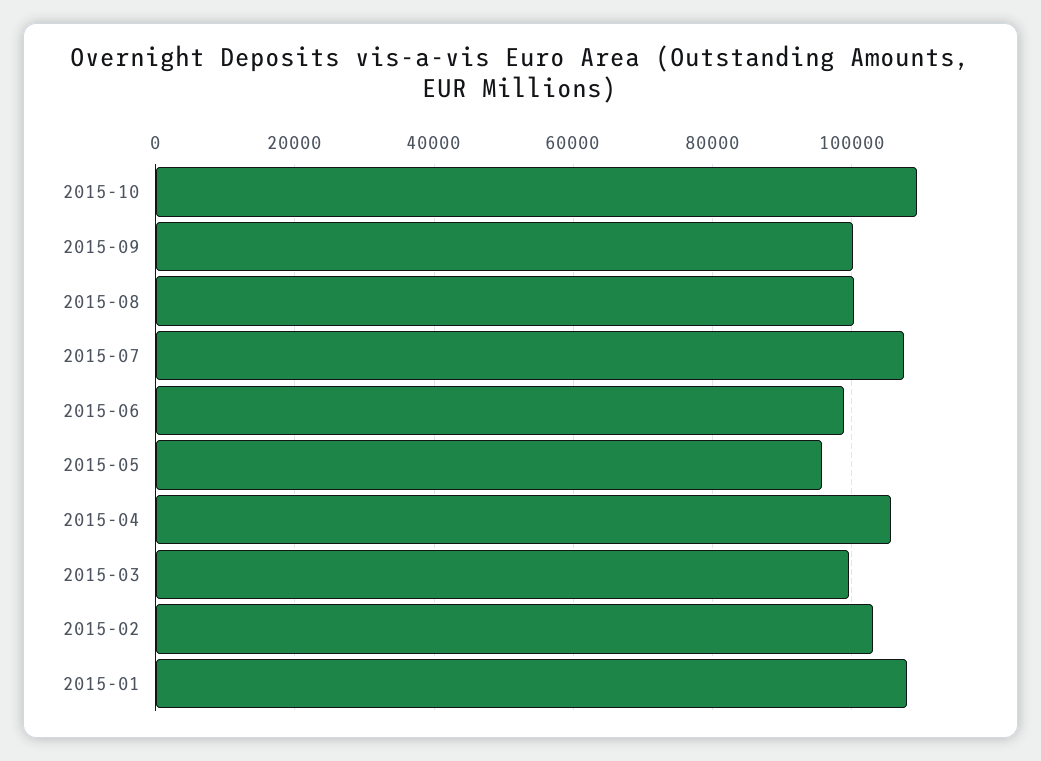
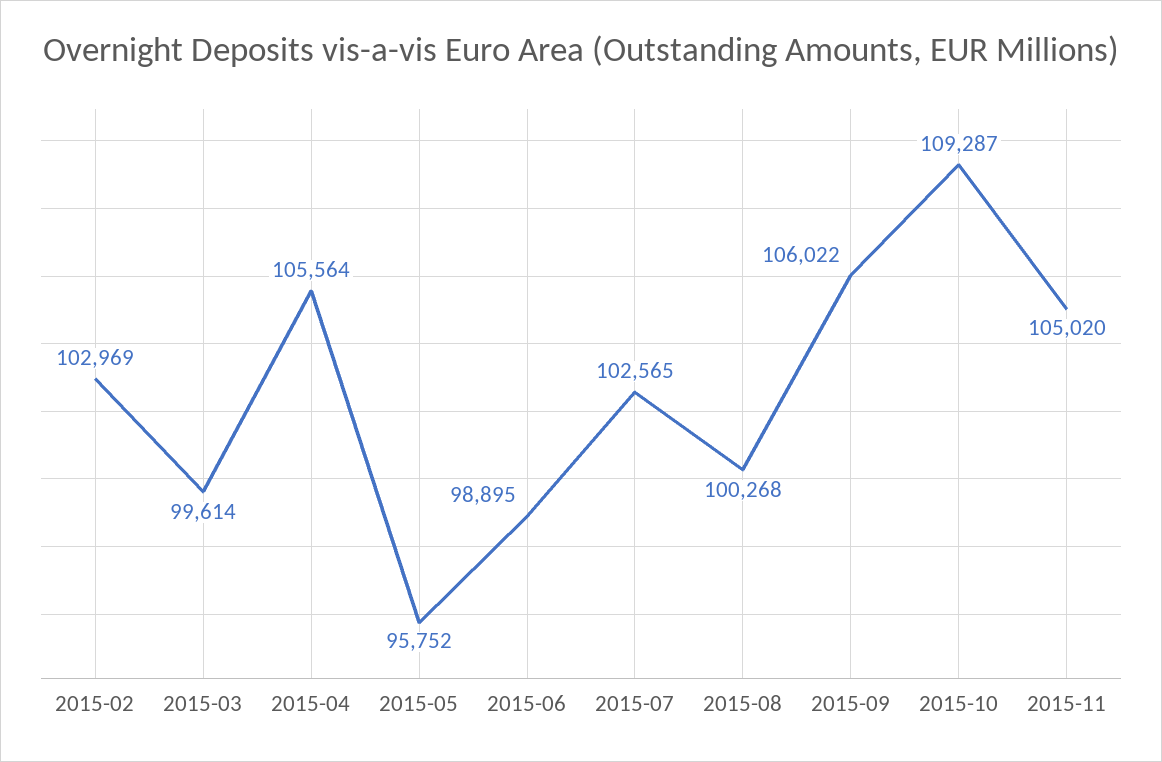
2015-09: 100000 -> 106022
2015-07: 108000 -> 102565
2015-01: 108000 -> none
2015-11: none -> 105020

